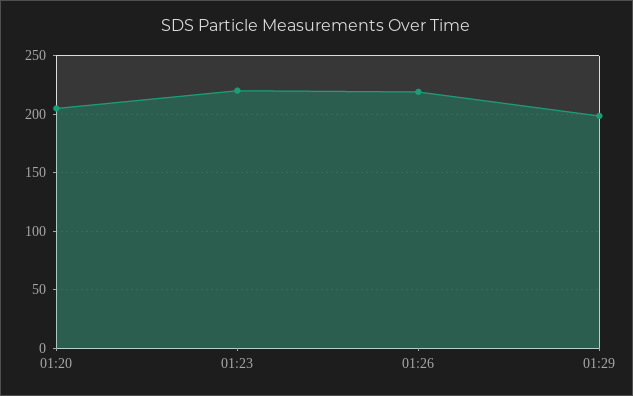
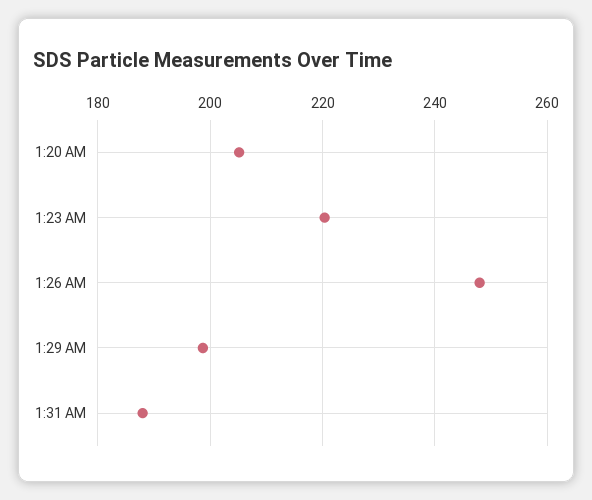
01:26: 220 -> 248
1:31 AM: none -> 188

